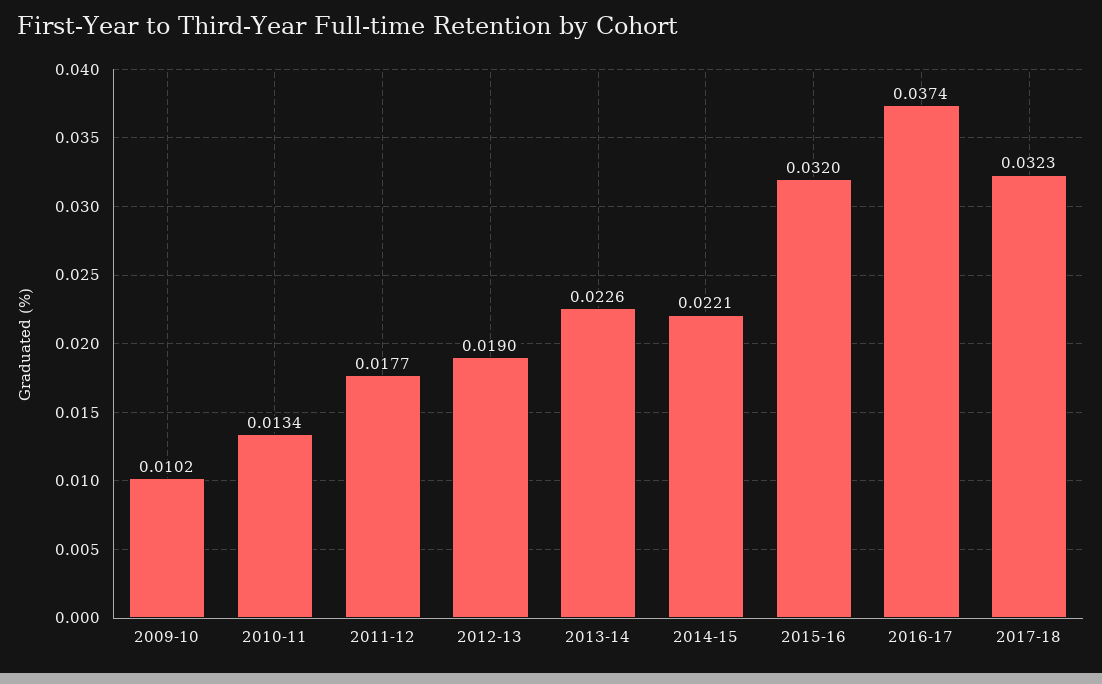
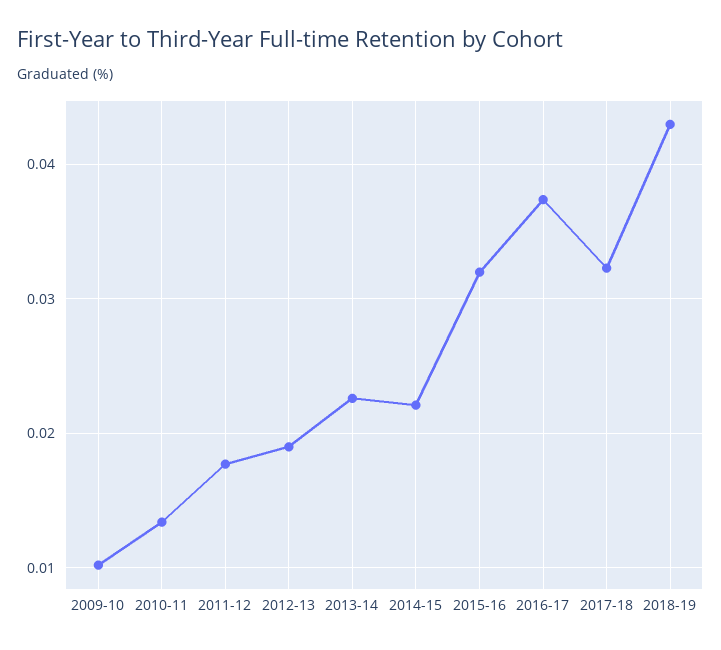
2018-19: none -> 0.043

